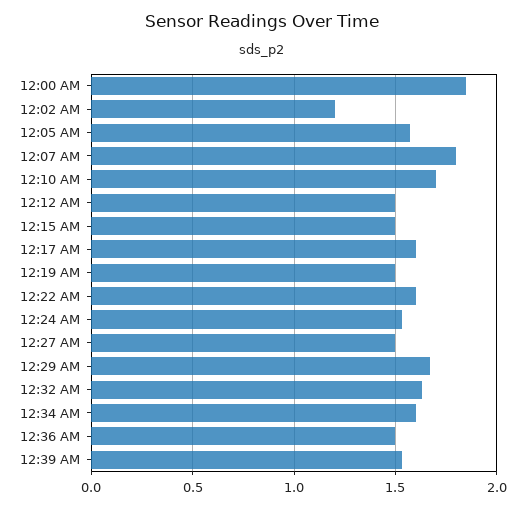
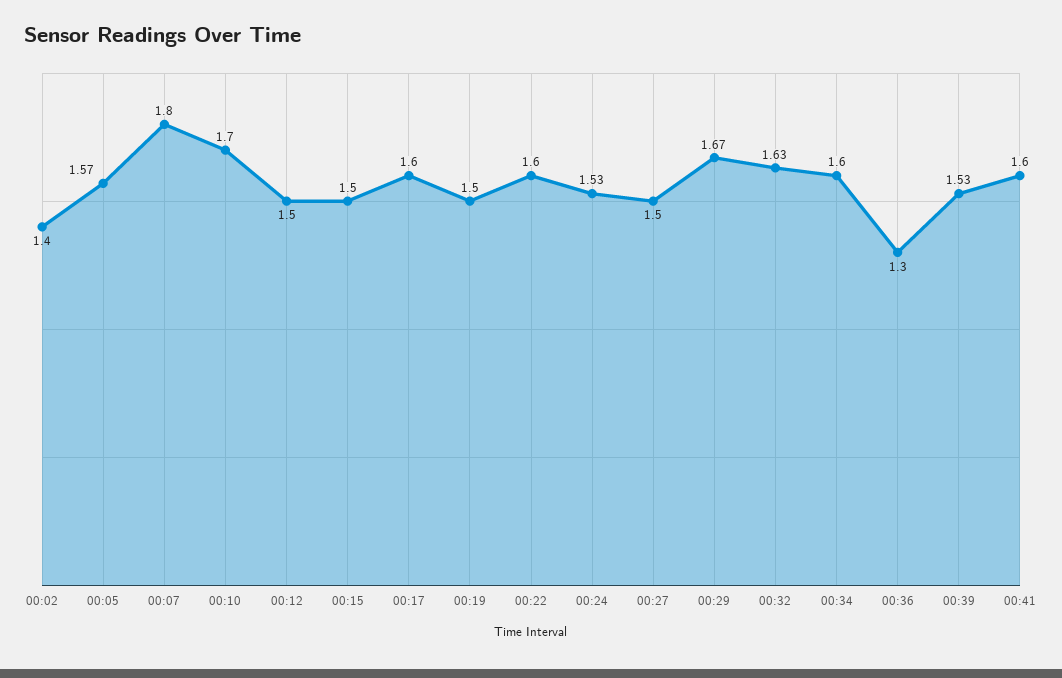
12:00 AM: 1.85 -> none
12:02 AM: 1.2 -> 1.4
12:36 AM: 1.5 -> 1.3
00:41: none -> 1.6

